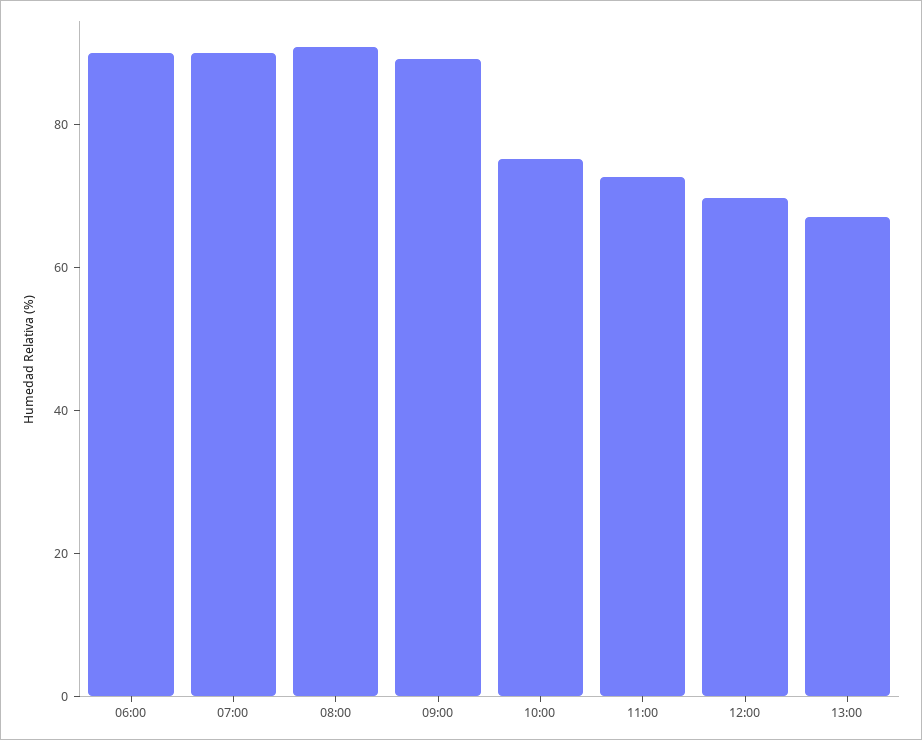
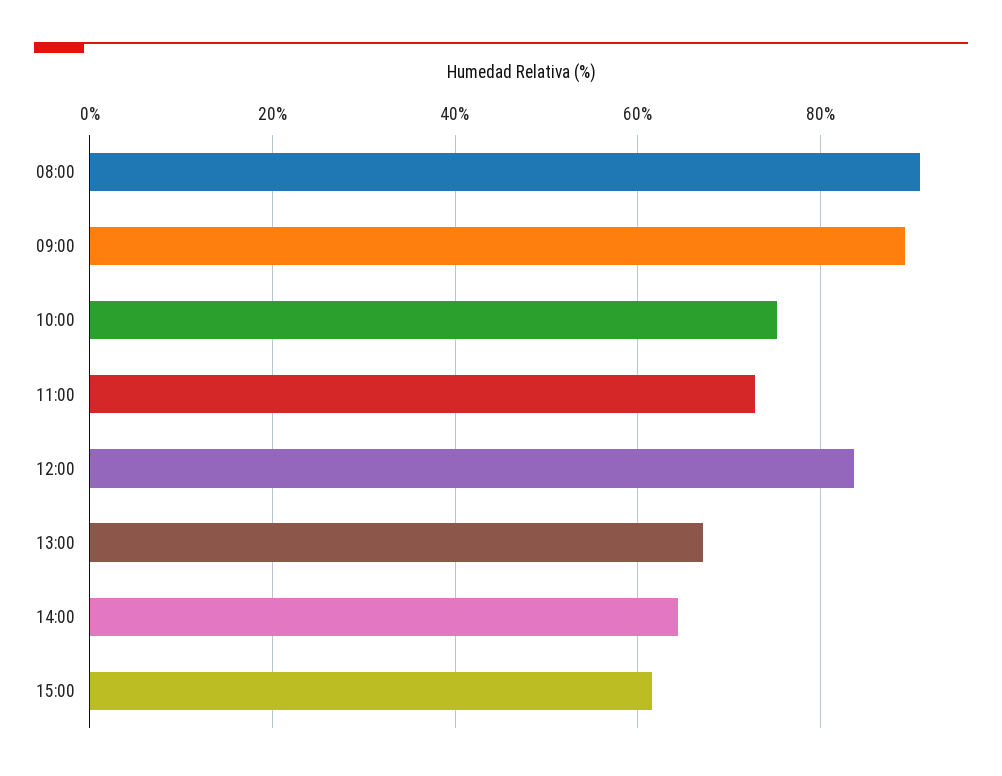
06:00: 90 -> none
07:00: 90 -> none
12:00: 70 -> 84
14:00: none -> 64
15:00: none -> 62

